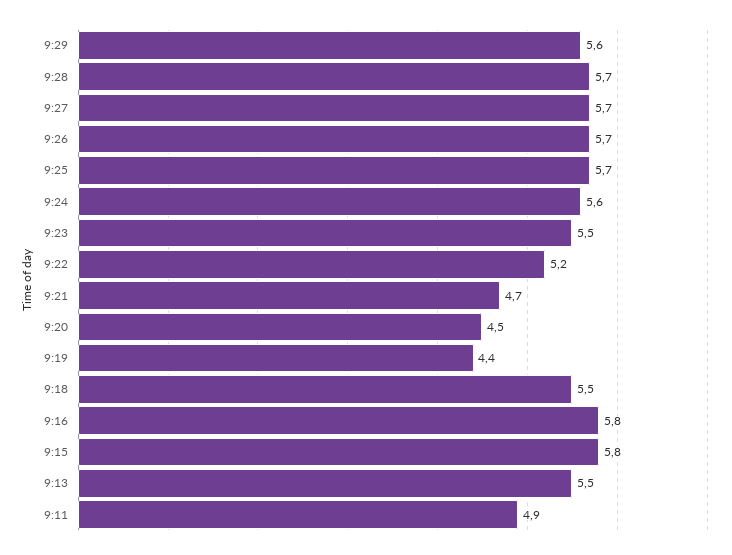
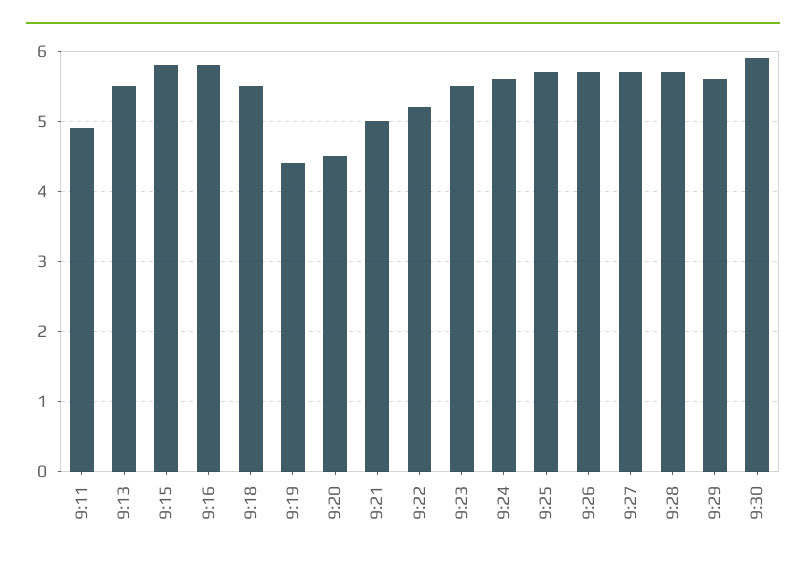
9:21: 4.7 -> 5
9:30: none -> 5.9

